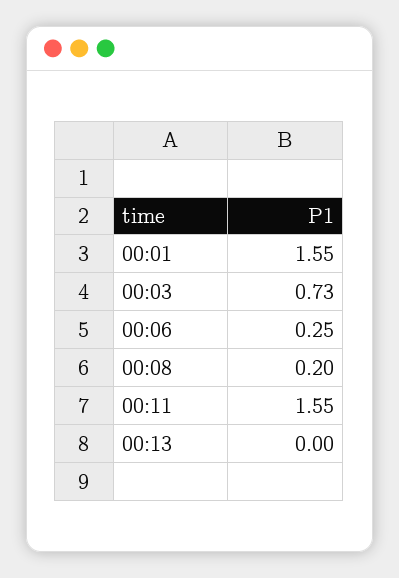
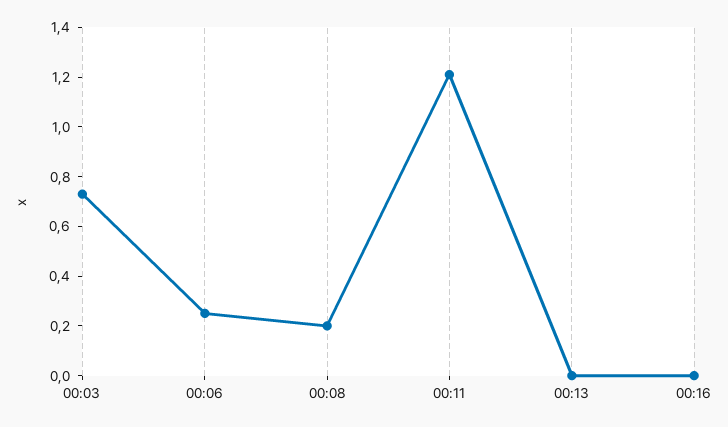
00:01: 1.55 -> none
00:11: 1.55 -> 1.2
00:16: none -> 0

